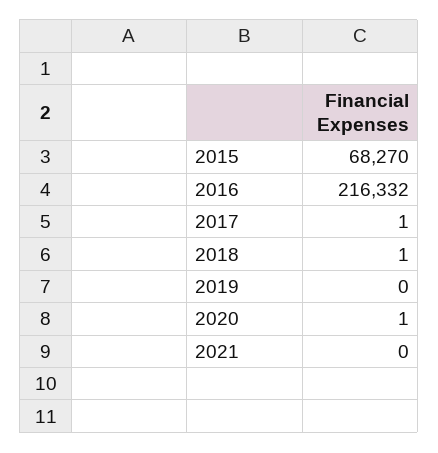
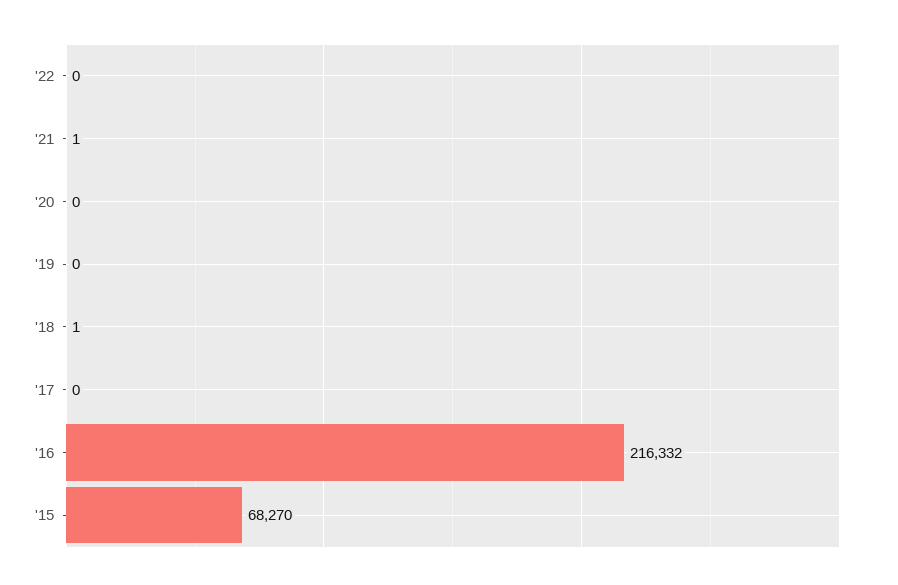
2017: 1 -> 0
2020: 1 -> 0
2021: 0 -> 1
'22: none -> 0

